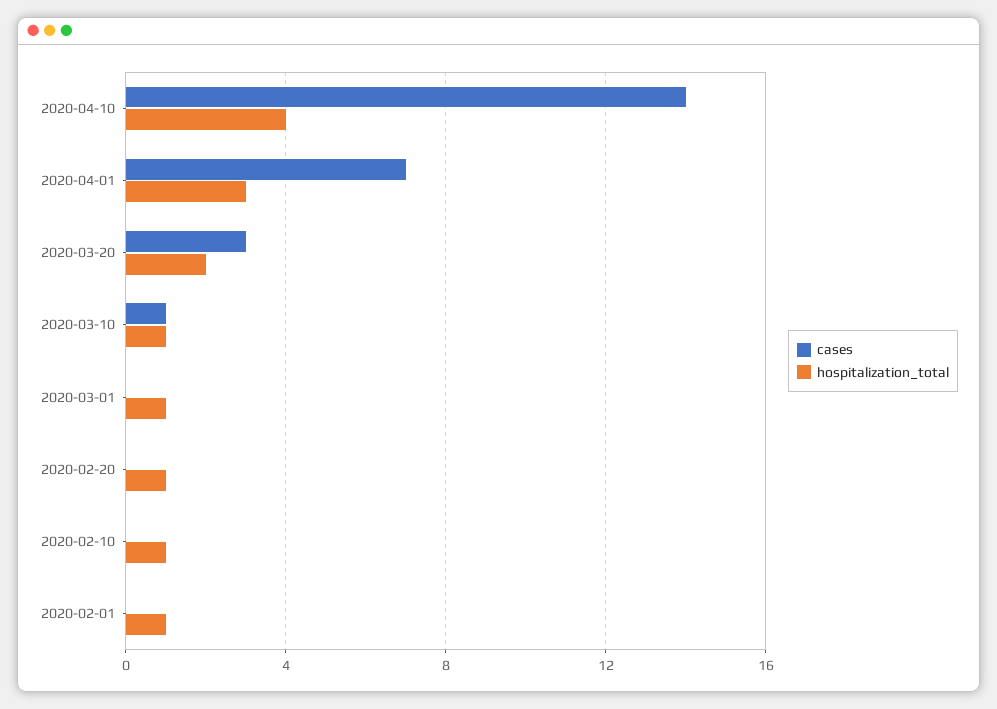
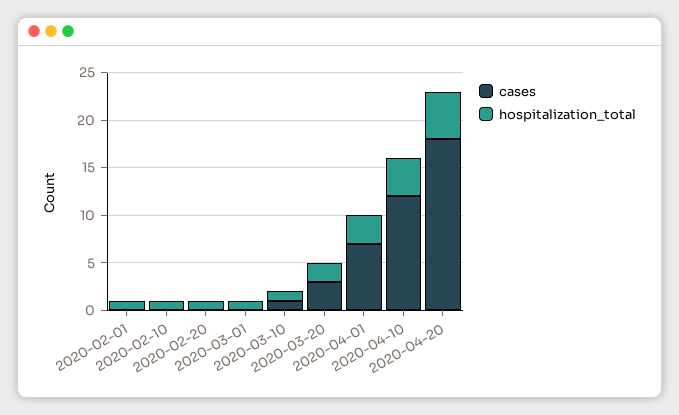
cases, 2020-04-10: 14 -> 12
cases, 2020-04-20: none -> 18
hospitalization_total, 2020-04-20: none -> 5

